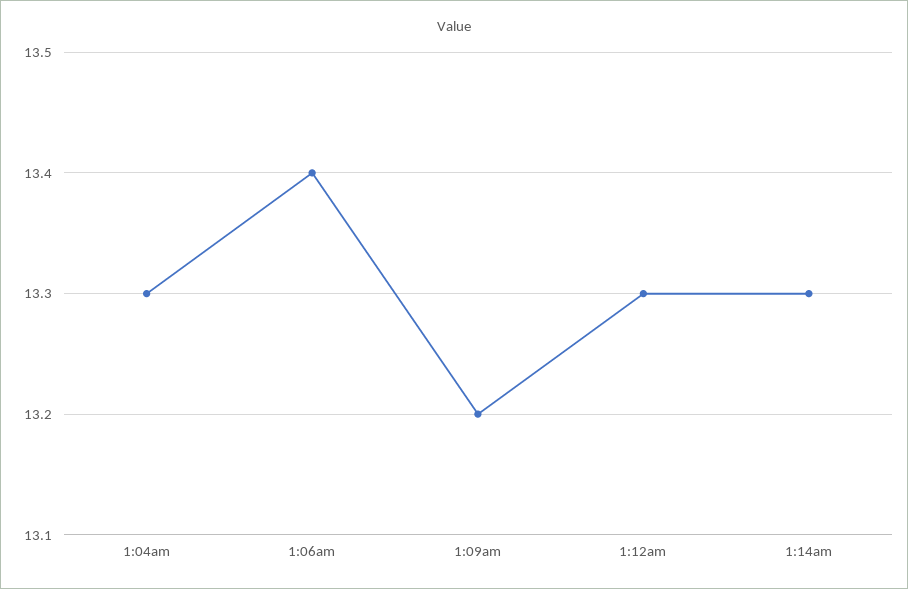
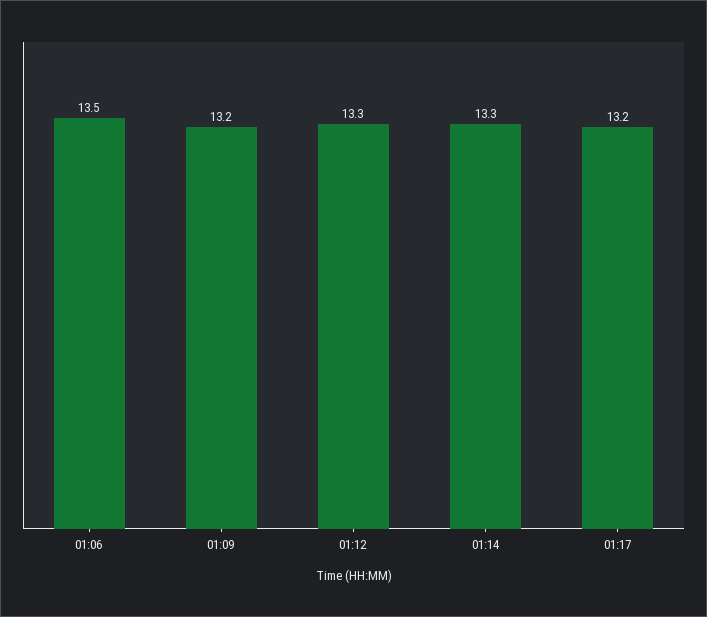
1:04am: 13.3 -> none
1:06am: 13.4 -> 13.5
01:17: none -> 13.2

